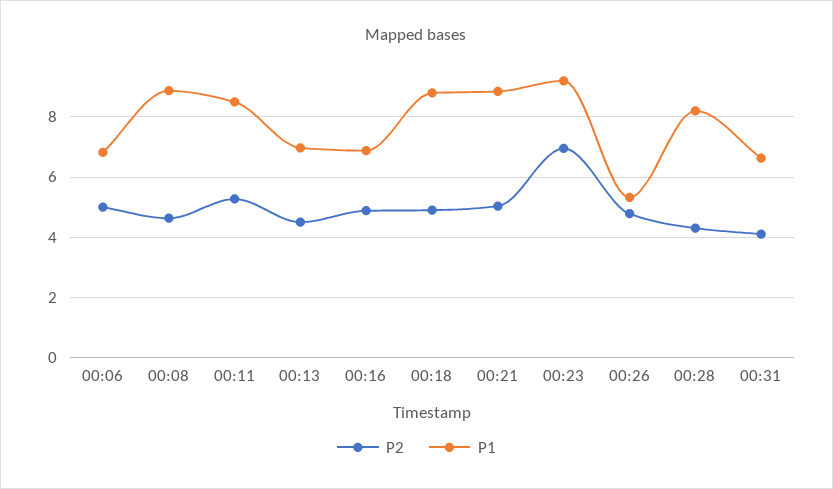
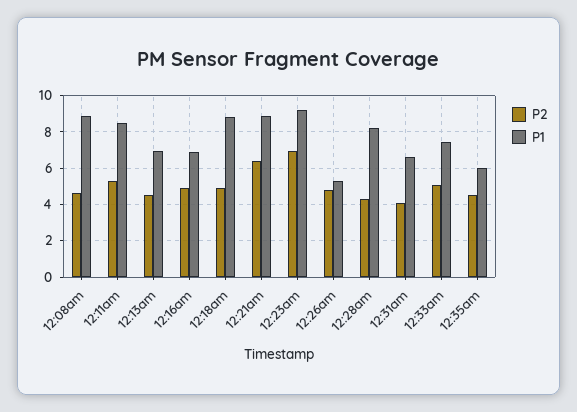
P2, 00:06: 5 -> none
P1, 00:06: 6.8 -> none
P2, 00:21: 5 -> 6.5
P2, 12:33am: none -> 5
P1, 12:33am: none -> 7.5
P2, 12:35am: none -> 4.5
P1, 12:35am: none -> 6

